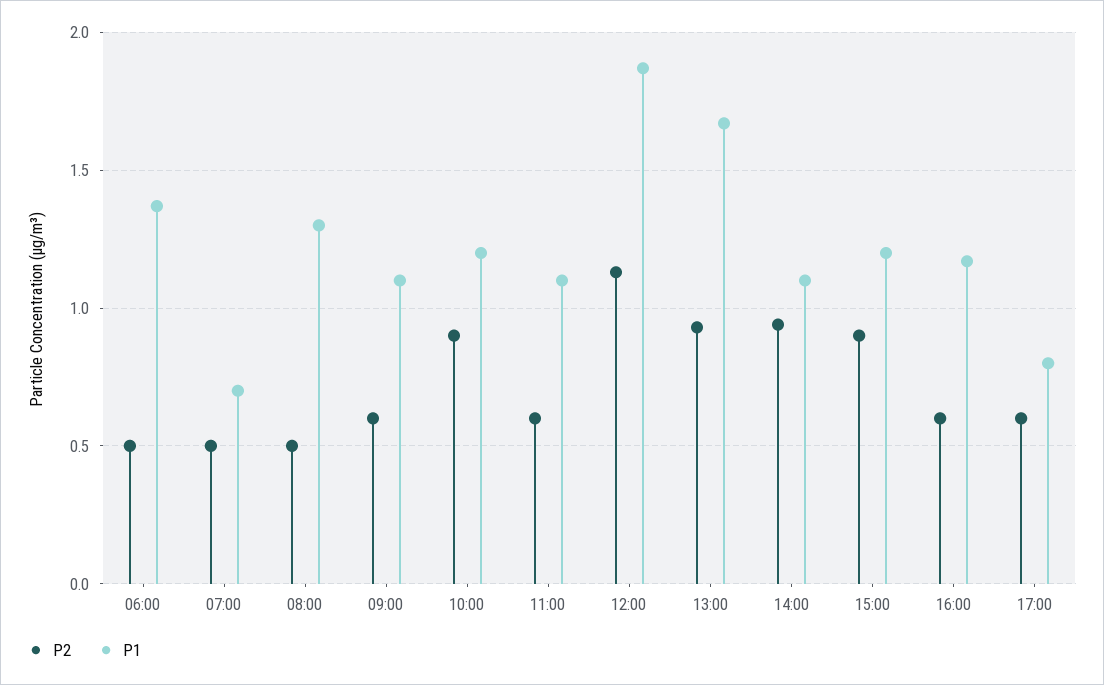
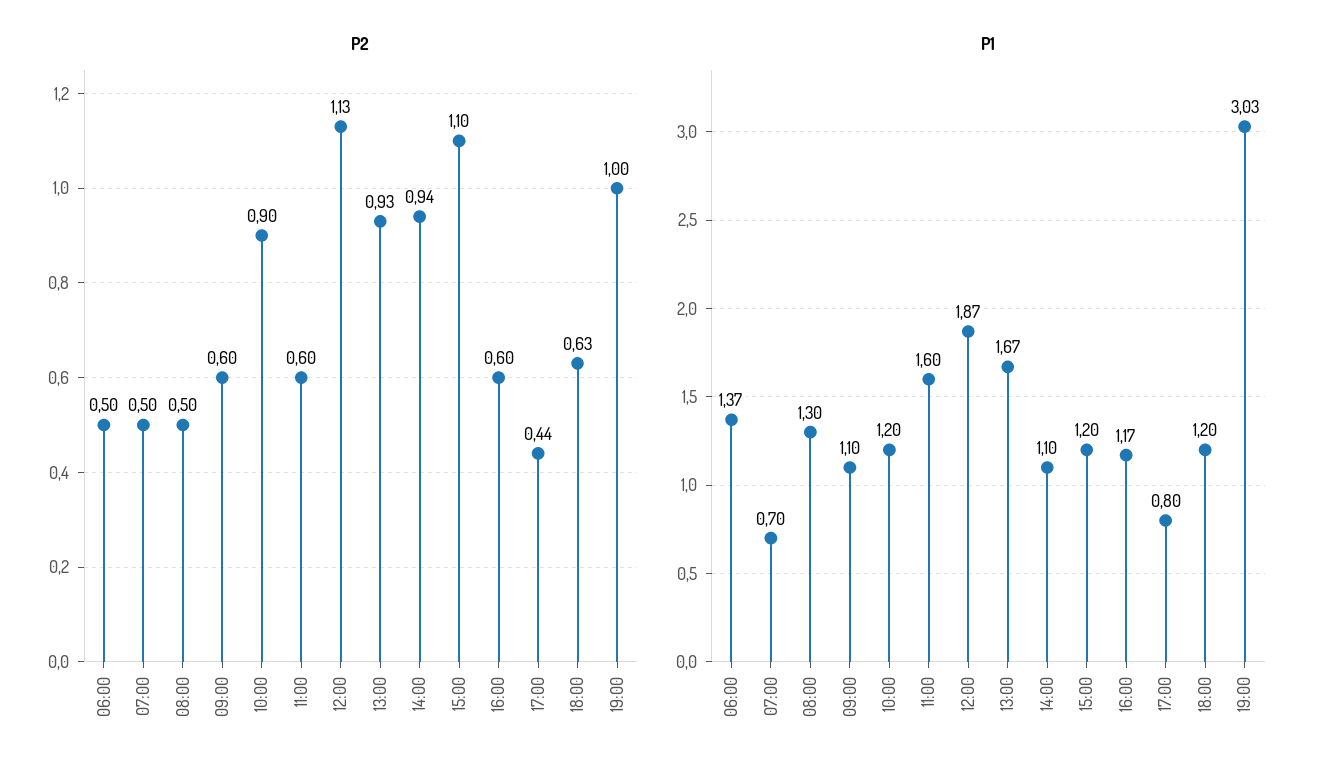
P1, 11:00: 1.1 -> 1.6
P2, 15:00: 0.9 -> 1.1
P2, 17:00: 0.6 -> 0.44
P2, 18:00: none -> 0.63
P2, 19:00: none -> 1
P1, 18:00: none -> 1.2
P1, 19:00: none -> 3.03

